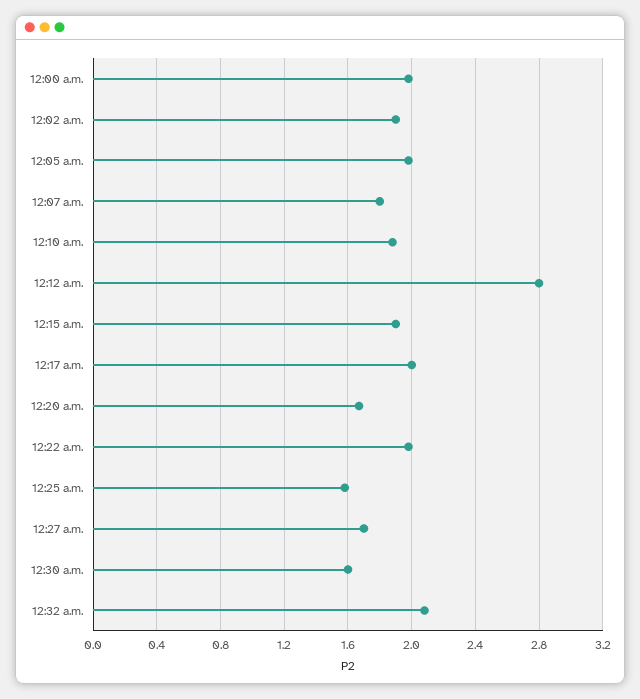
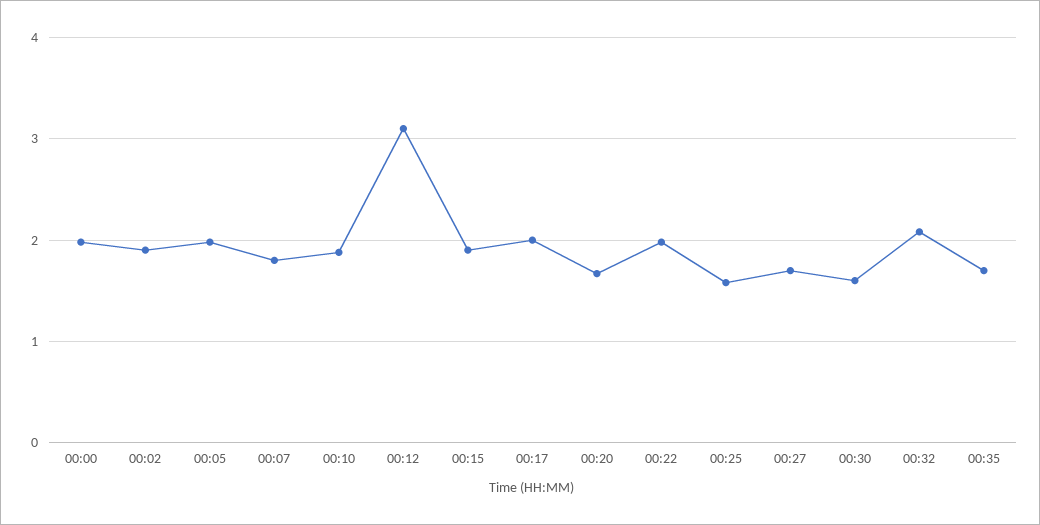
12:12 a.m.: 2.8 -> 3.1
00:35: none -> 1.7

